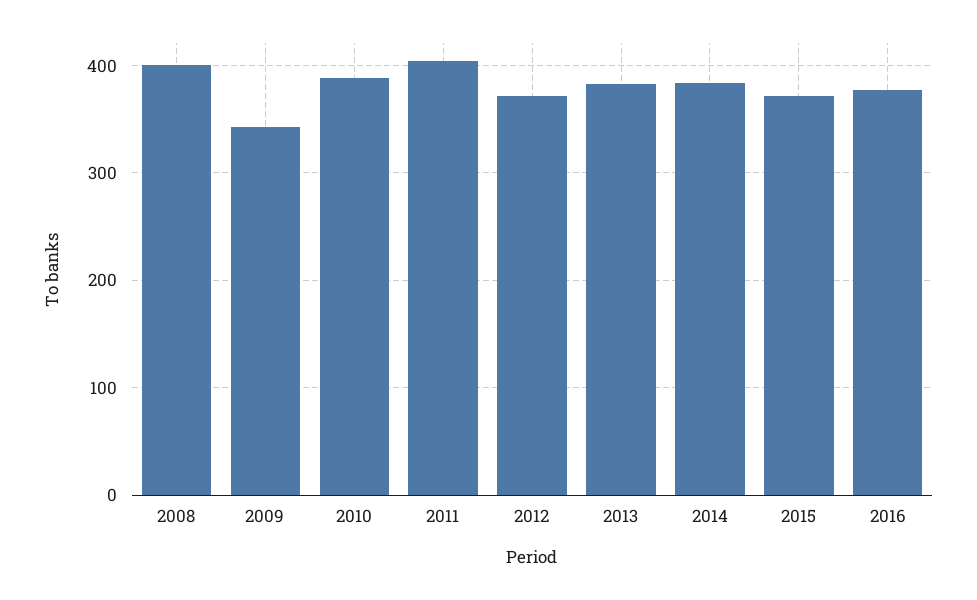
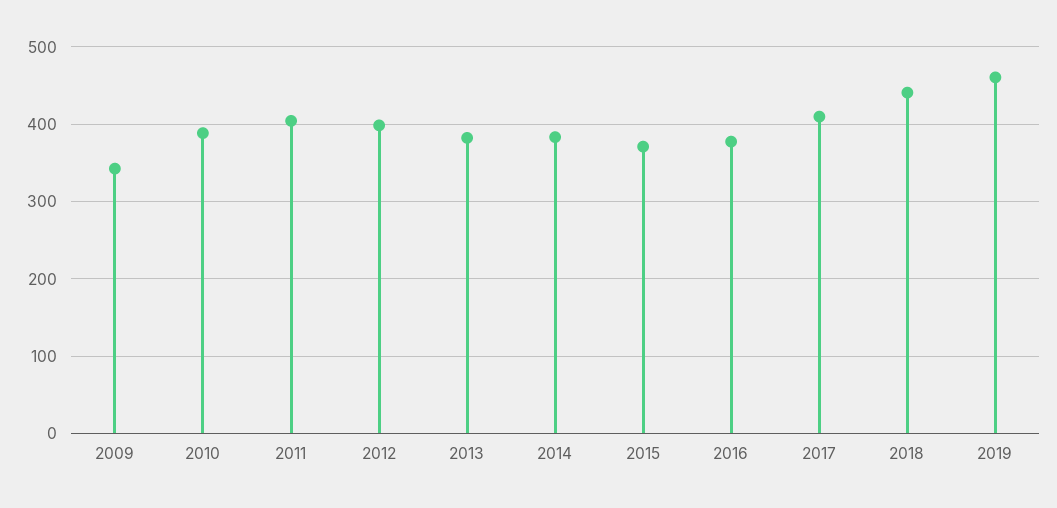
2008: 400 -> none
2012: 370 -> 400
2017: none -> 410
2018: none -> 440
2019: none -> 460

